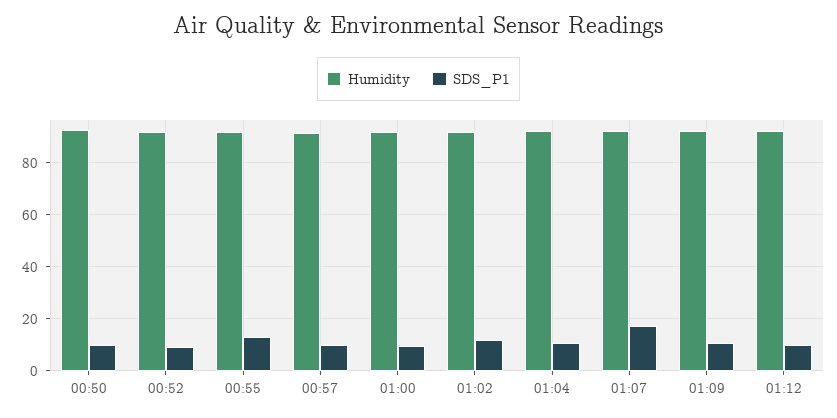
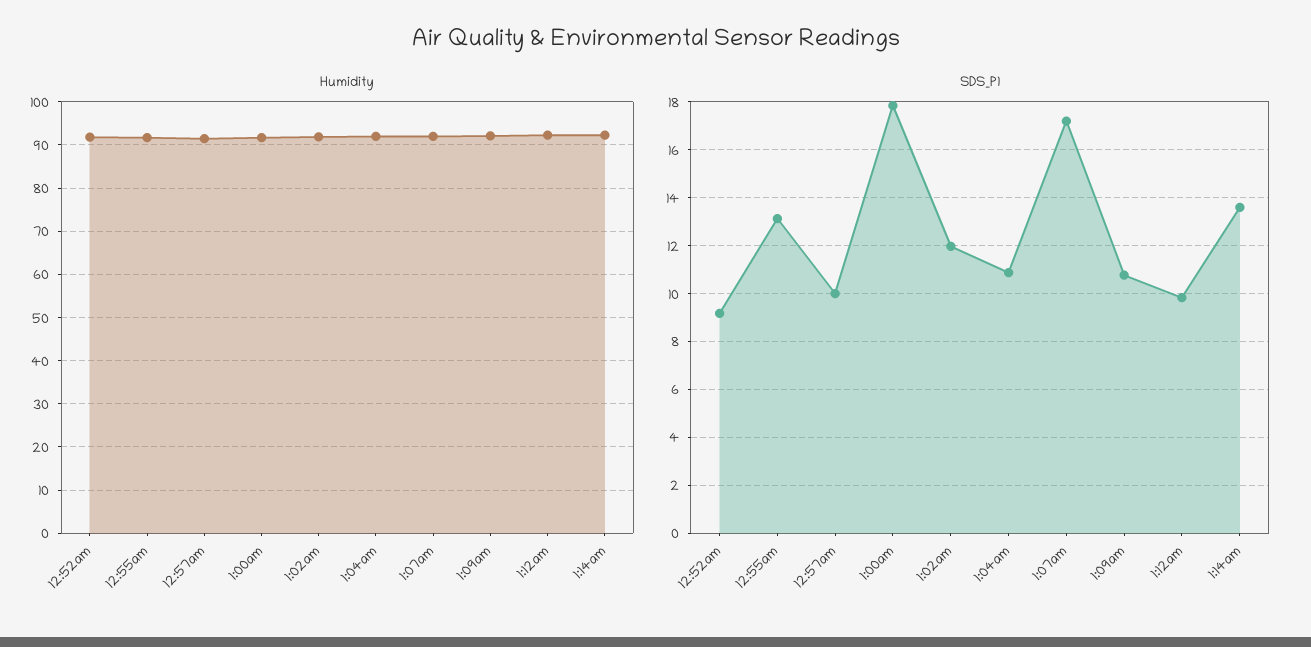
Humidity, 00:50: 92.5 -> none
SDS_P1, 00:50: 10 -> none
SDS_P1, 01:00: 10 -> 18
Humidity, 1:14am: none -> 92
SDS_P1, 1:14am: none -> 13.5

